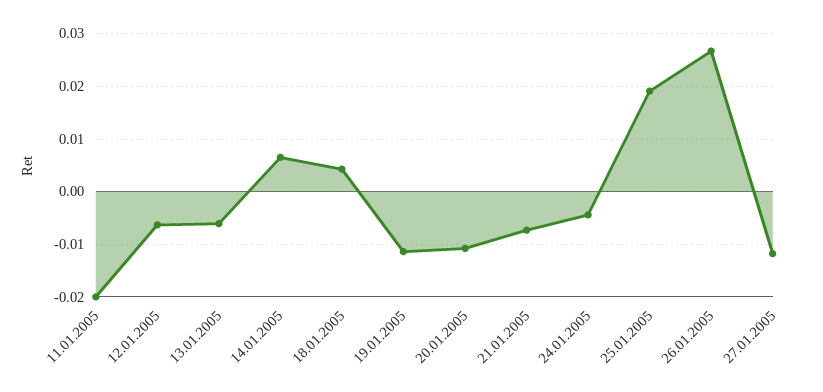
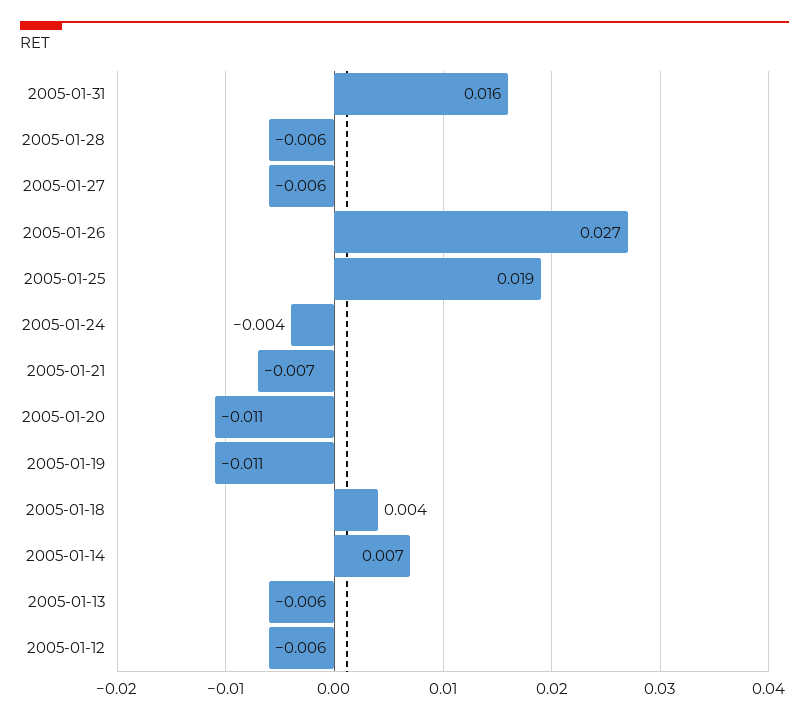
11.01.2005: -0.02 -> none
27.01.2005: -0.012 -> -0.006
2005-01-31: none -> 0.016
2005-01-28: none -> -0.006

